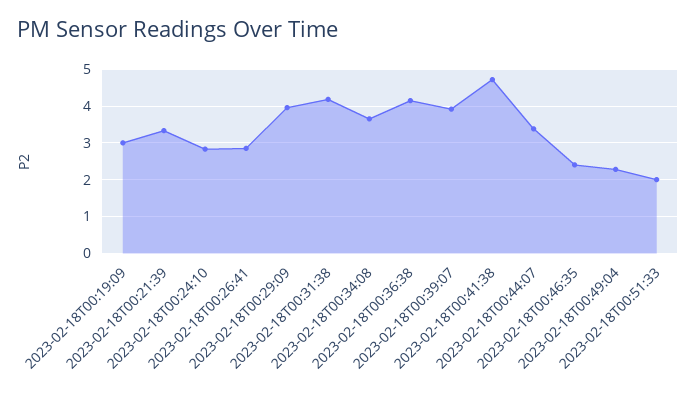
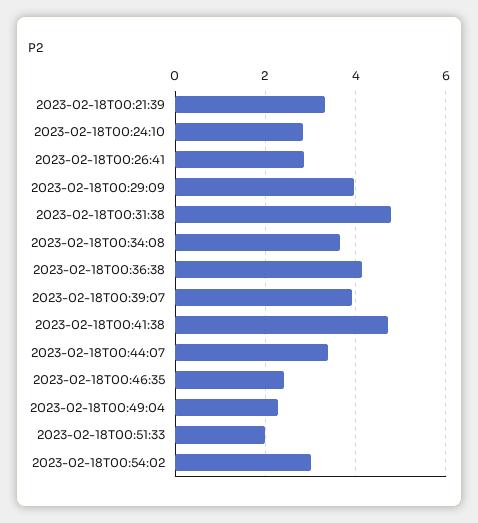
2023-02-18T00:19:09: 3 -> none
2023-02-18T00:31:38: 4.2 -> 4.8
2023-02-18T00:54:02: none -> 3

